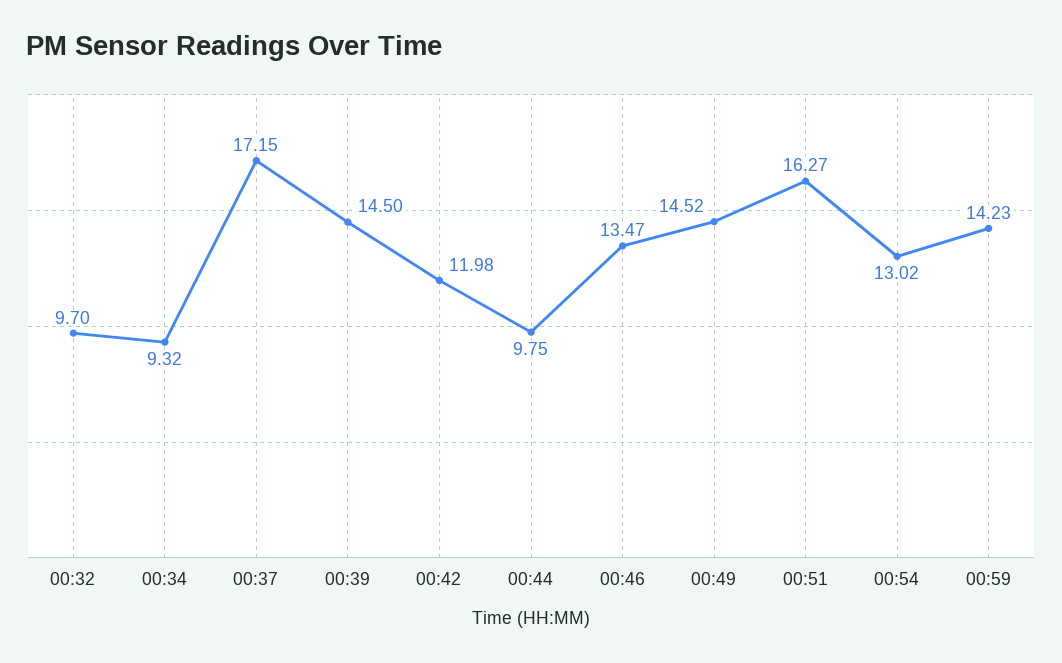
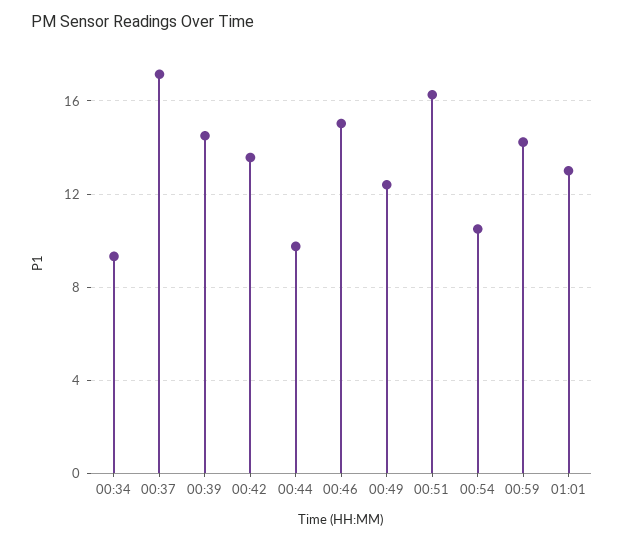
00:32: 9.7 -> none
00:42: 11.98 -> 13.5
00:46: 13.47 -> 15
00:49: 14.52 -> 12.5
00:54: 13.02 -> 10.5
01:01: none -> 13

